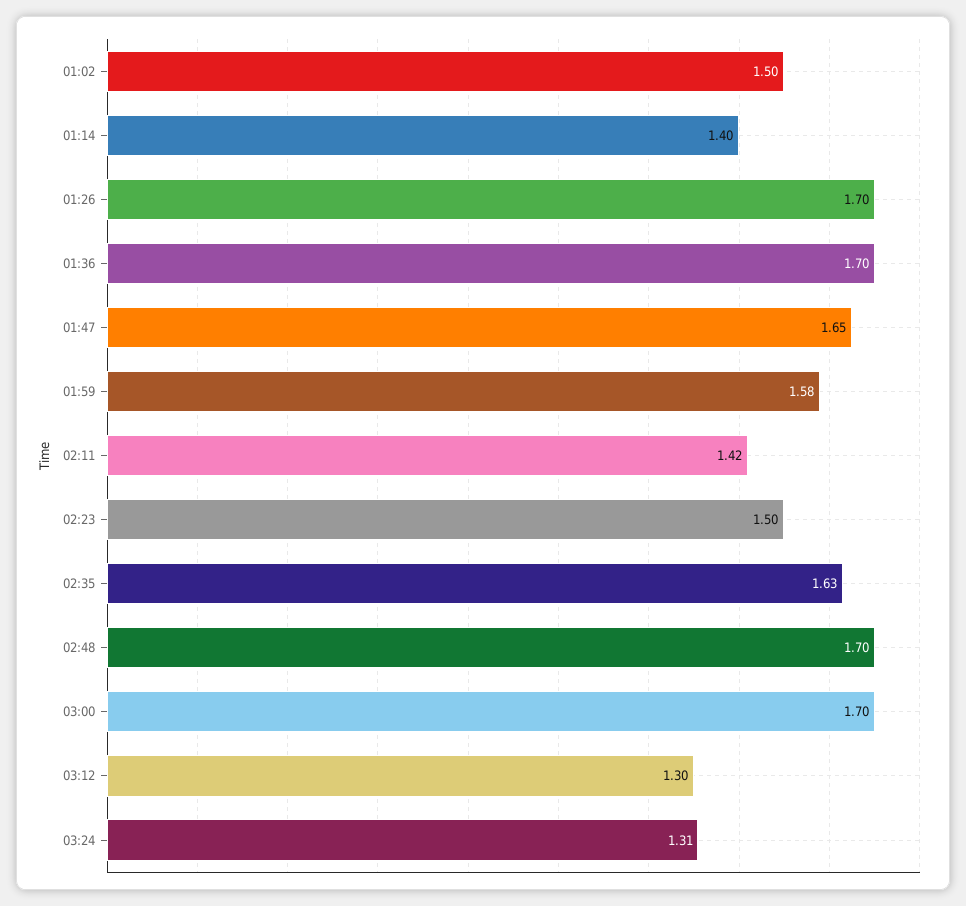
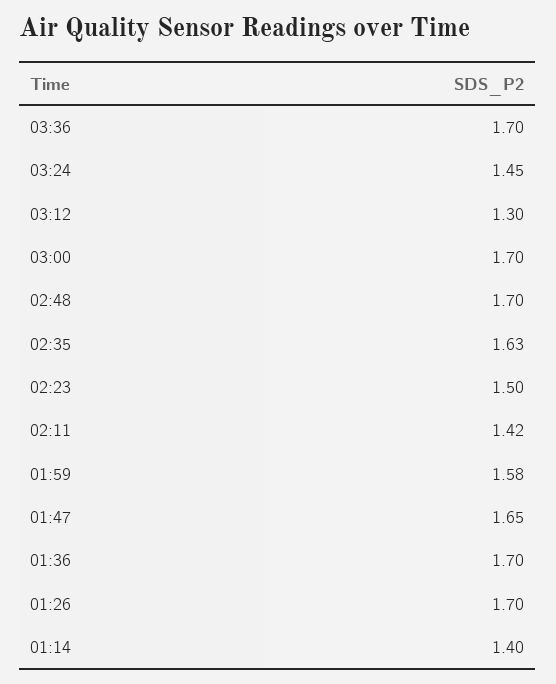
01:02: 1.5 -> none
03:24: 1.31 -> 1.45
03:36: none -> 1.7

